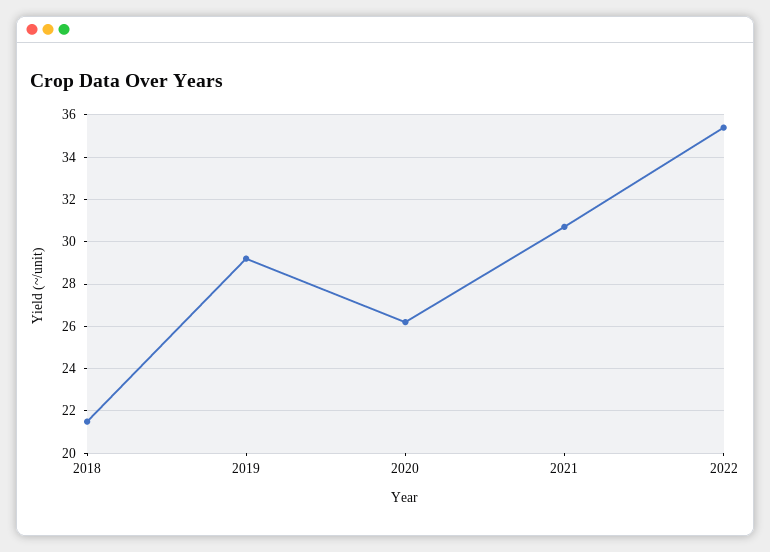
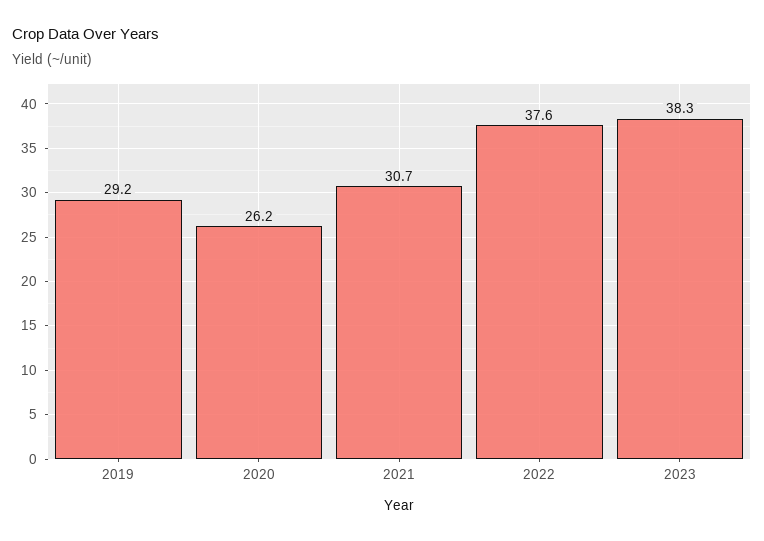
2018: 21.5 -> none
2022: 35.5 -> 37.6
2023: none -> 38.3

